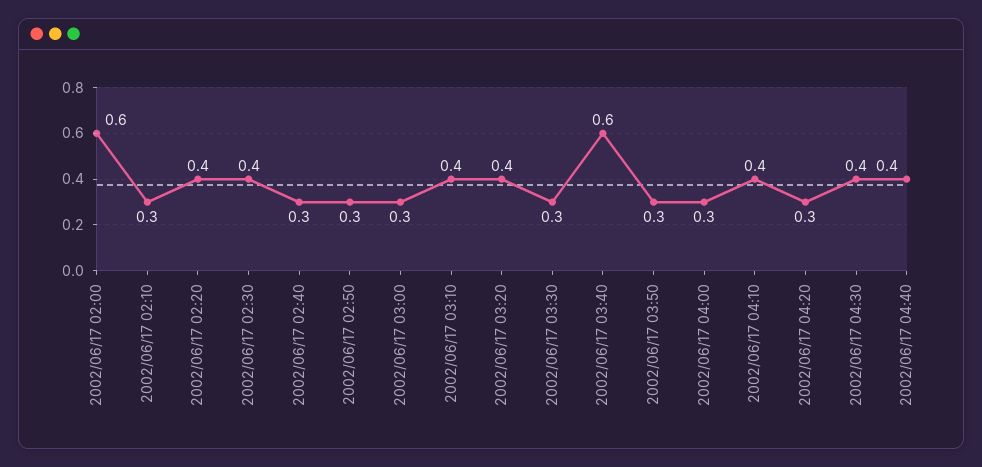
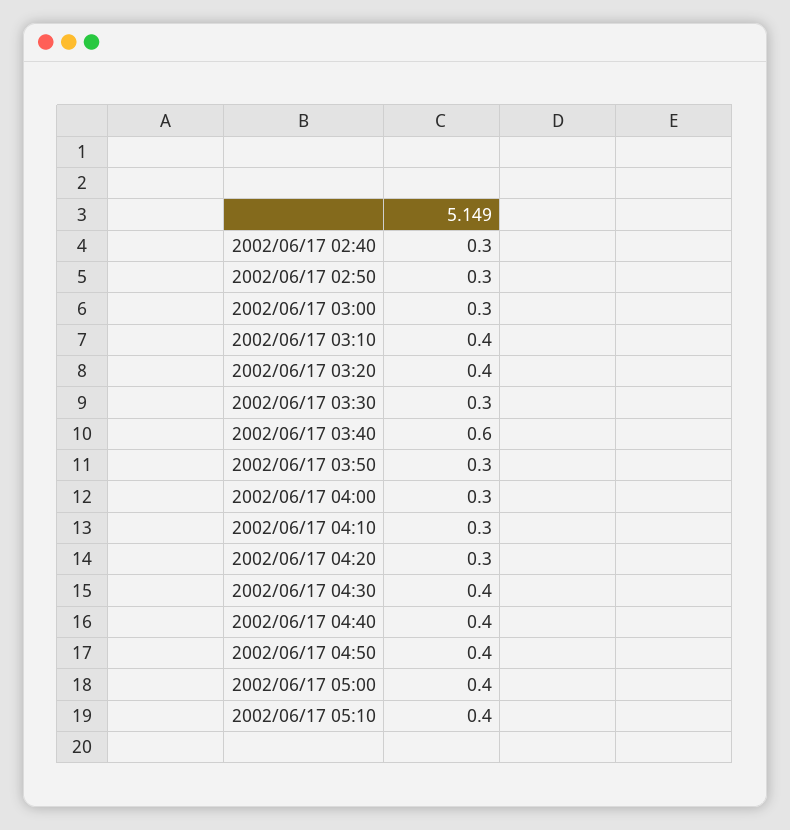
2002/06/17 02:00: 0.6 -> none
2002/06/17 02:10: 0.3 -> none
2002/06/17 02:20: 0.4 -> none
2002/06/17 02:30: 0.4 -> none
2002/06/17 04:10: 0.4 -> 0.3
2002/06/17 04:50: none -> 0.4
2002/06/17 05:00: none -> 0.4
2002/06/17 05:10: none -> 0.4

